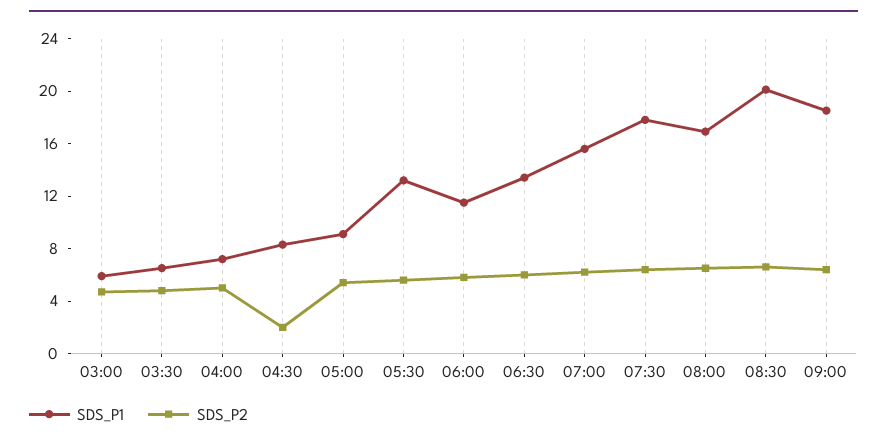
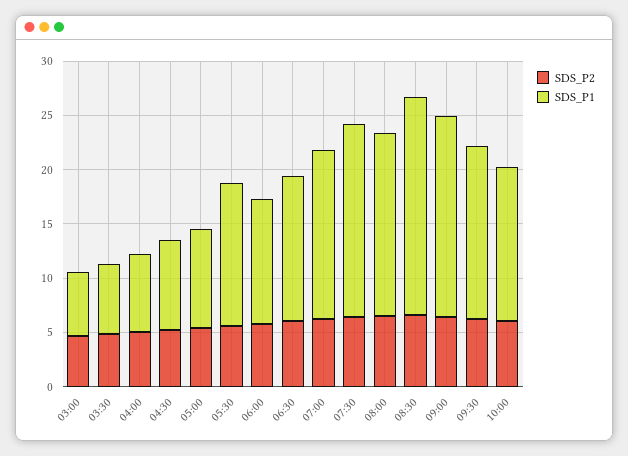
SDS_P2, 04:30: 2 -> 5
SDS_P2, 09:30: none -> 6
SDS_P1, 09:30: none -> 16
SDS_P2, 10:00: none -> 6
SDS_P1, 10:00: none -> 14

